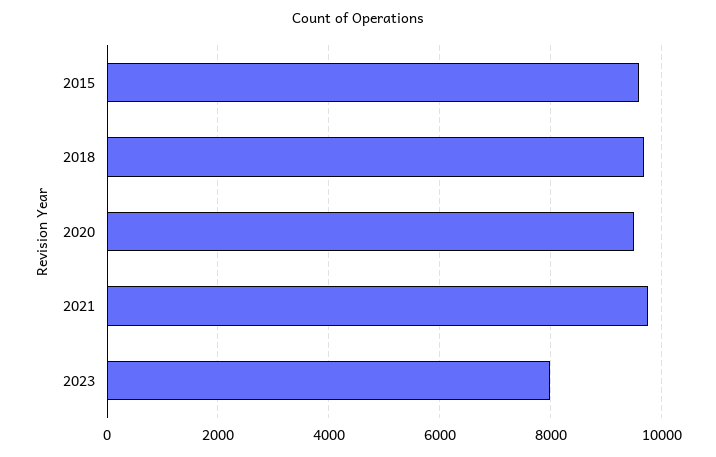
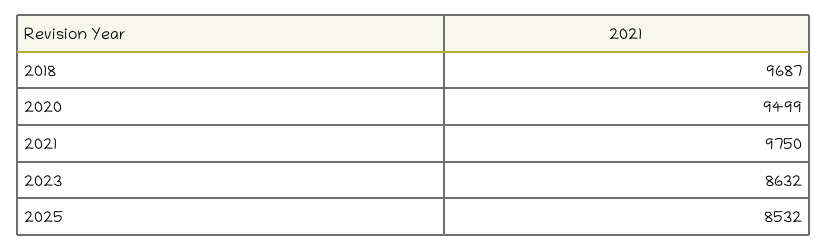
2015: 9600 -> none
2023: 8000 -> 8632
2025: none -> 8532

